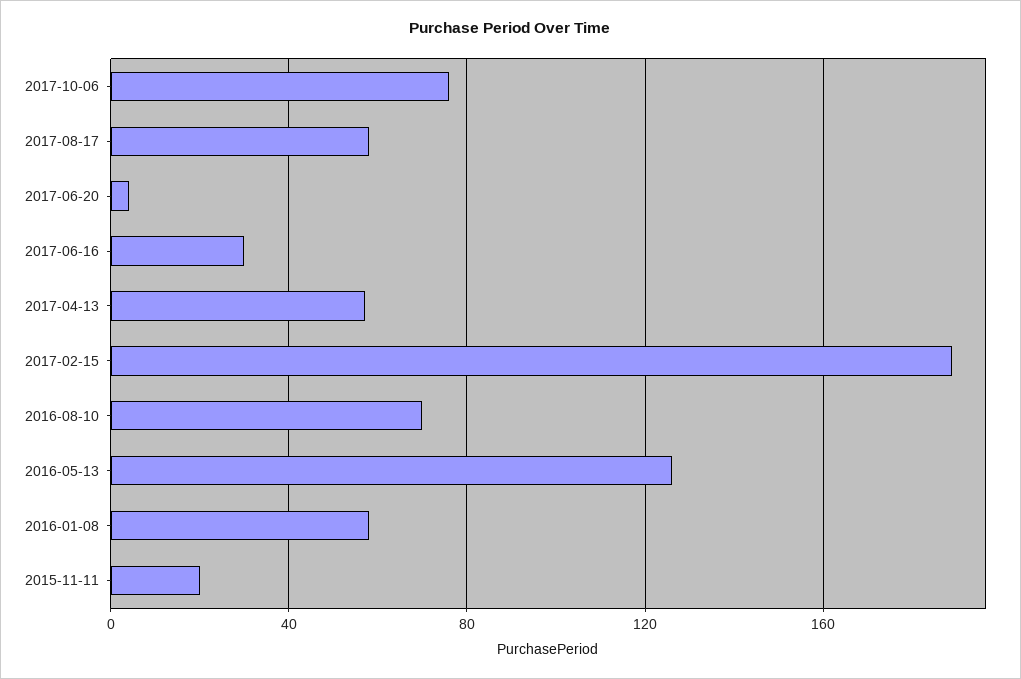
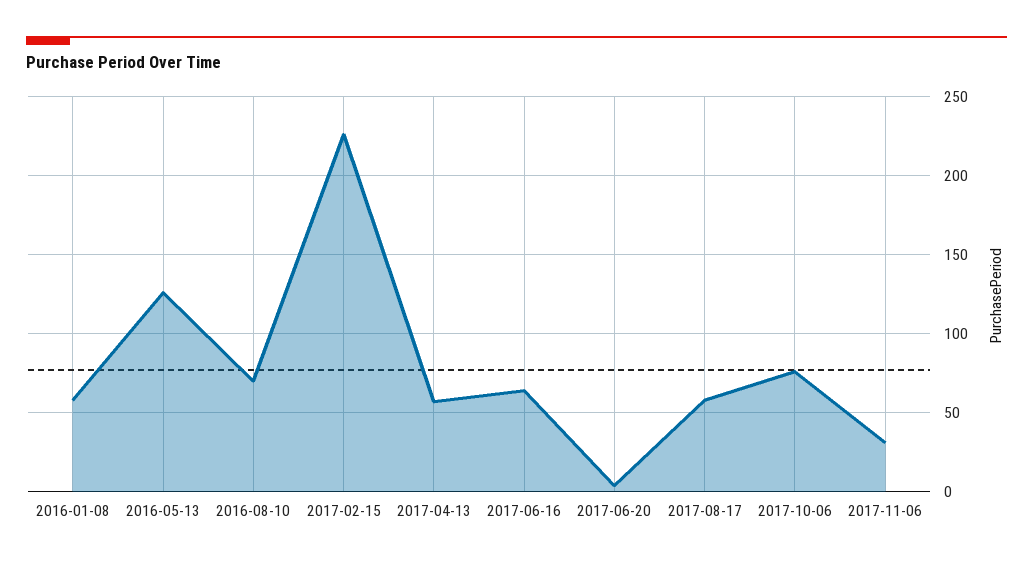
2017-06-16: 30 -> 65
2017-02-15: 190 -> 225
2015-11-11: 20 -> none
2017-11-06: none -> 30

